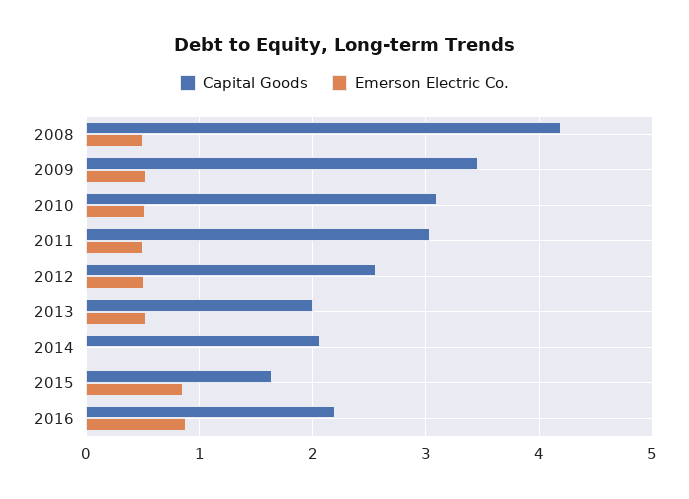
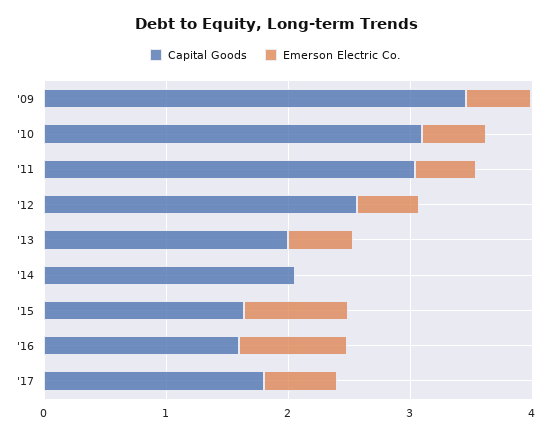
Capital Goods, 2008: 4.2 -> none
Emerson Electric Co., 2008: 0.5 -> none
Capital Goods, 2016: 2.2 -> 1.6
Capital Goods, '17: none -> 1.8
Emerson Electric Co., '17: none -> 0.6

